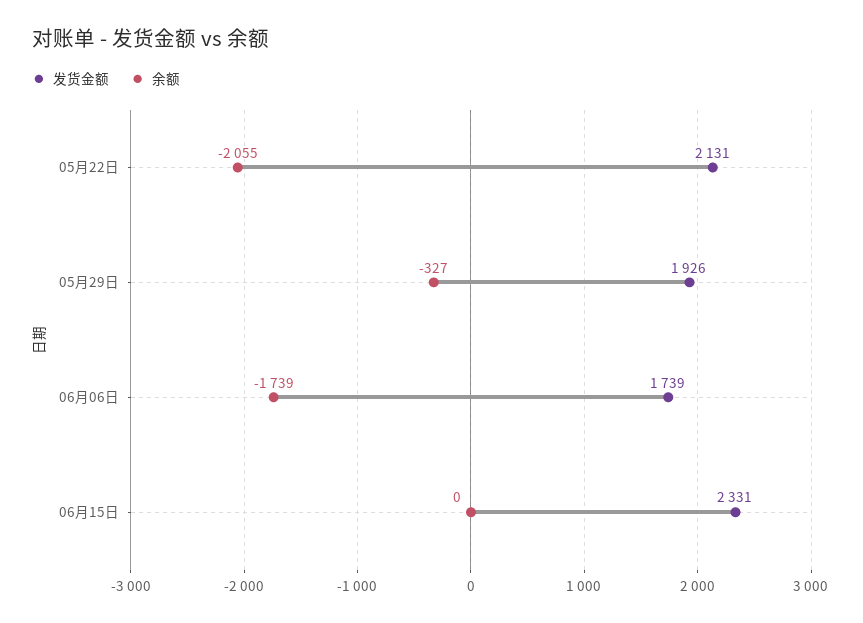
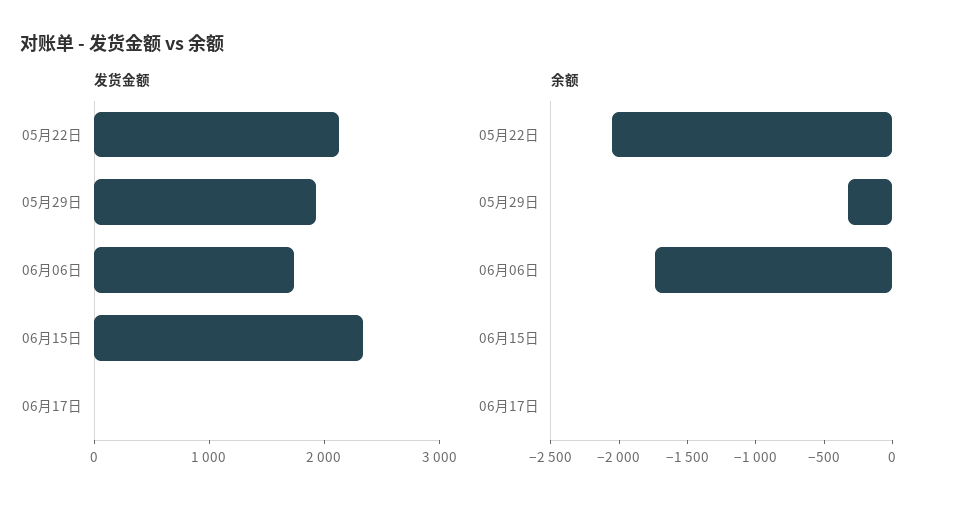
发货金额, 06月17日: none -> 0
余额, 06月17日: none -> 0

